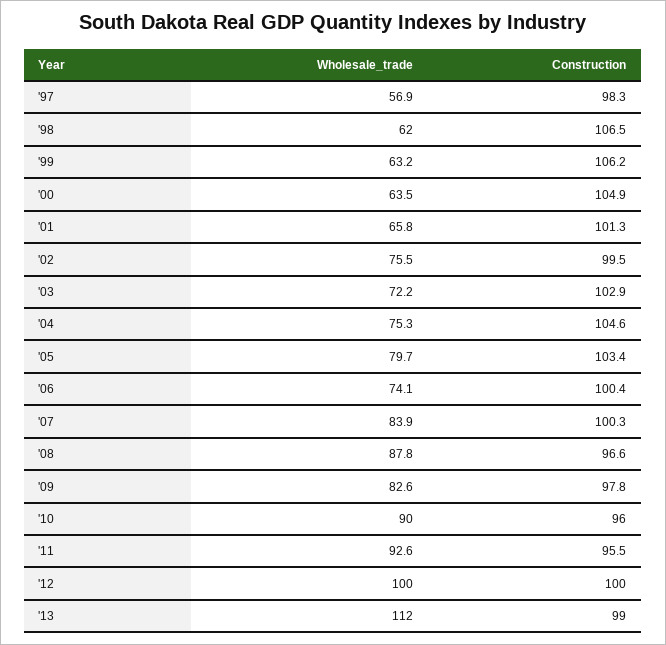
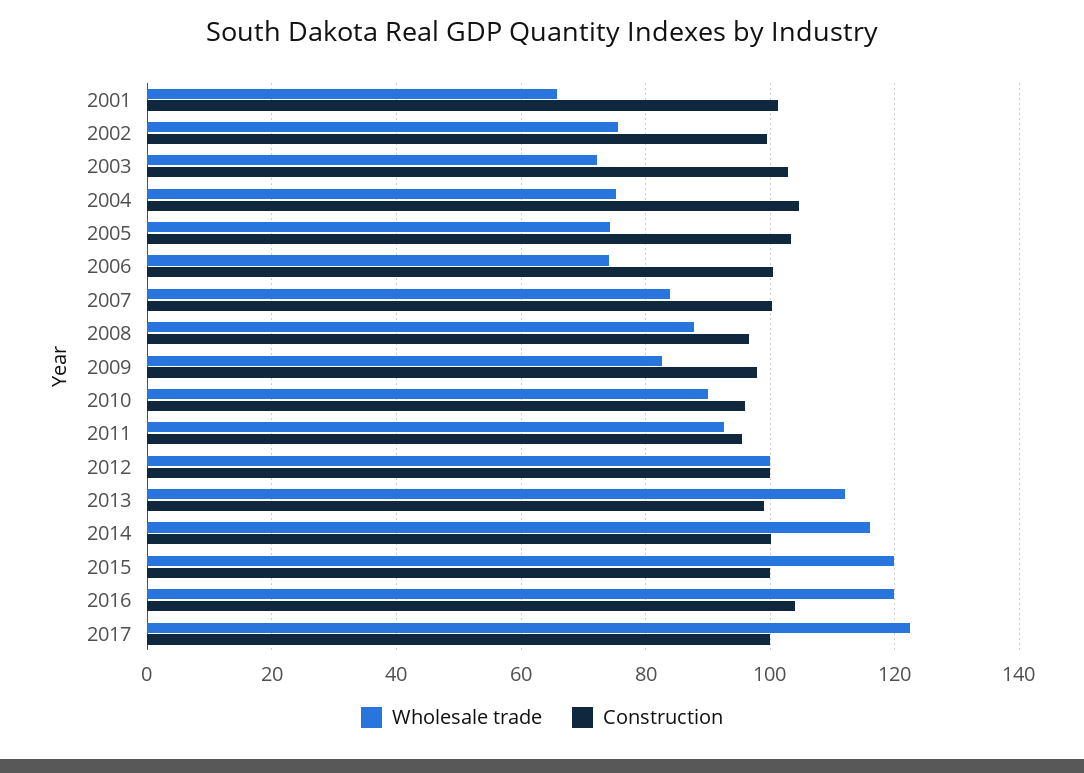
Wholesale_trade, '97: 56.9 -> none
Construction, '97: 98.3 -> none
Wholesale_trade, '98: 62 -> none
Construction, '98: 106.5 -> none
Wholesale_trade, '99: 63.2 -> none
Construction, '99: 106.2 -> none
Wholesale_trade, '00: 63.5 -> none
Construction, '00: 104.9 -> none
Wholesale_trade, '05: 79.7 -> 74
Wholesale_trade, 2014: none -> 116
Construction, 2014: none -> 100
Wholesale_trade, 2015: none -> 120
Construction, 2015: none -> 100
Wholesale_trade, 2016: none -> 120
Construction, 2016: none -> 104
Wholesale_trade, 2017: none -> 122
Construction, 2017: none -> 100

